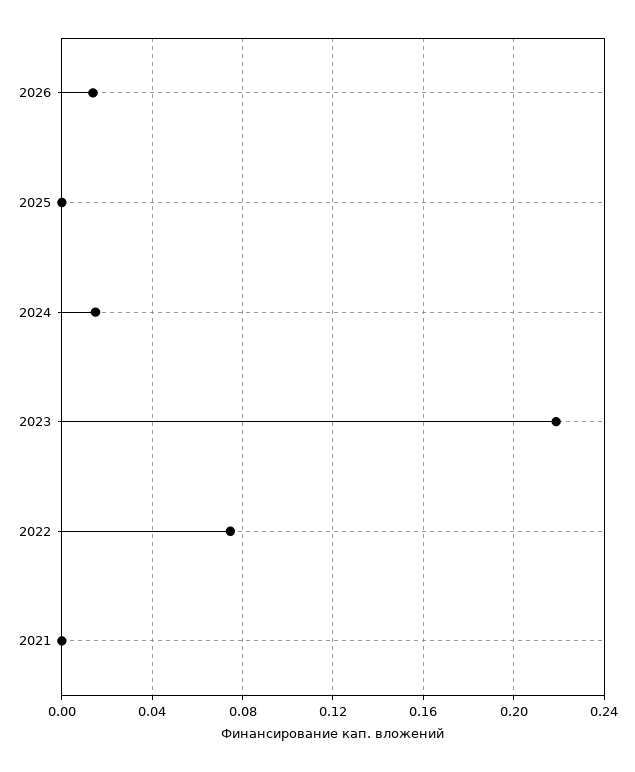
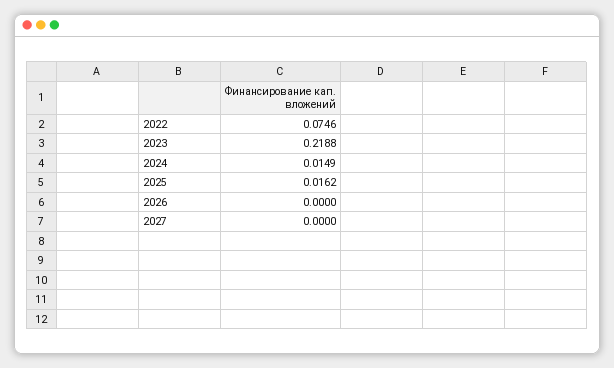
2026: 0.015 -> 0
2025: 0 -> 0.0162
2021: 0 -> none
2027: none -> 0

